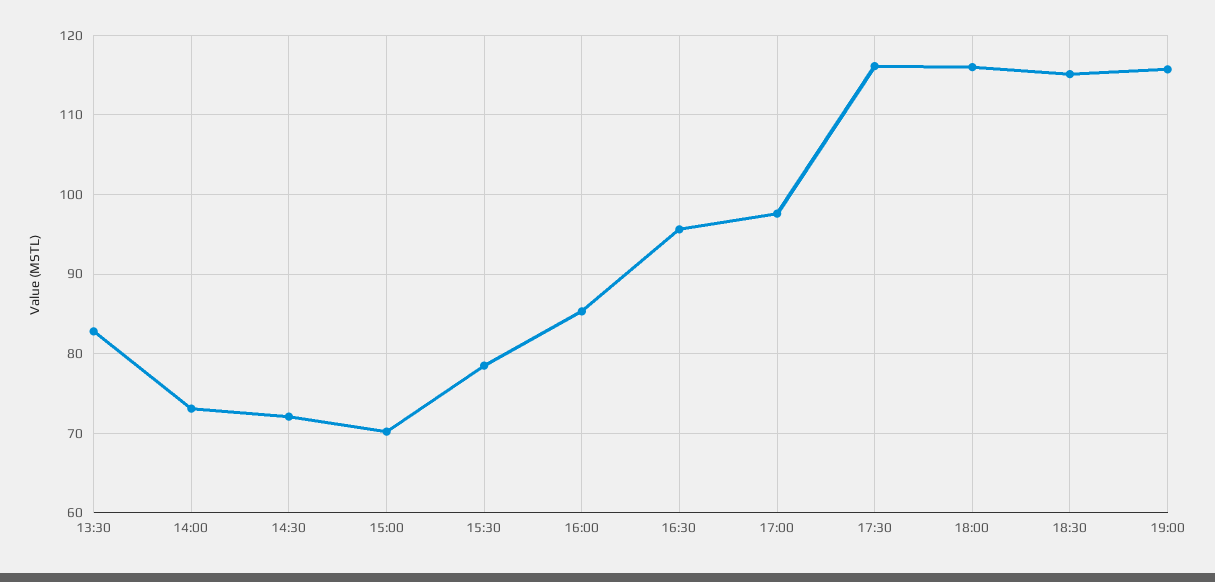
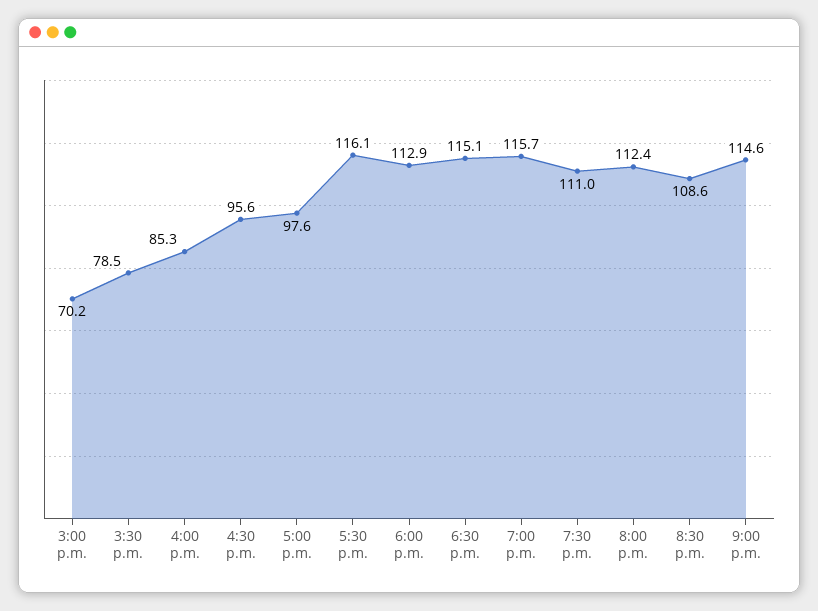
13:30: 83 -> none
14:00: 73 -> none
14:30: 72 -> none
18:00: 116 -> 112.9
7:30 p.m.: none -> 111
8:00 p.m.: none -> 112.4
8:30 p.m.: none -> 108.6
9:00 p.m.: none -> 114.6

